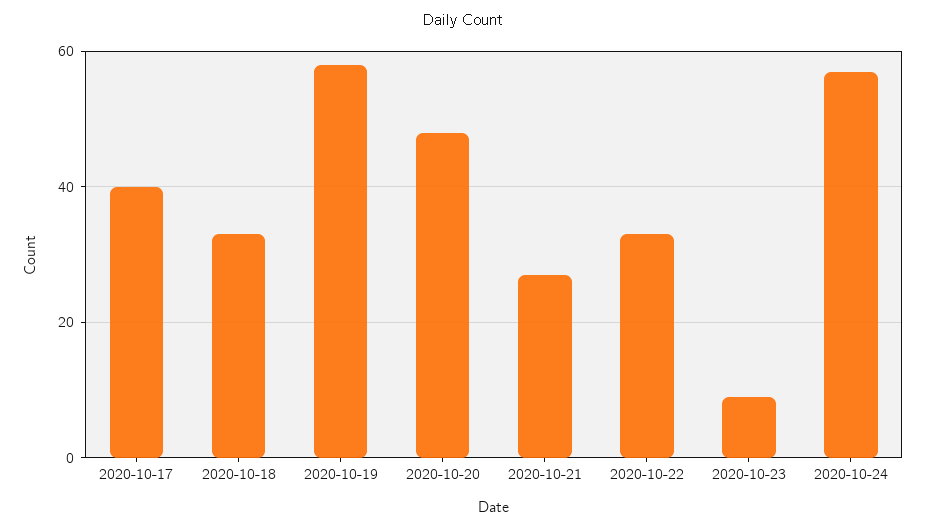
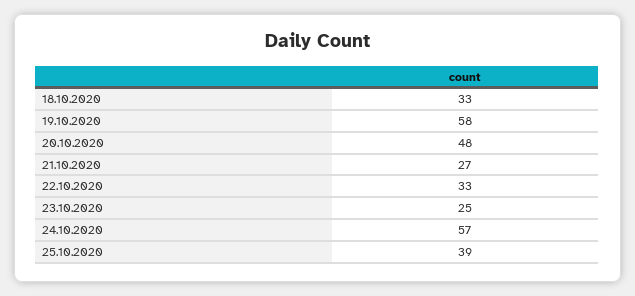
2020-10-17: 40 -> none
2020-10-23: 10 -> 25
25.10.2020: none -> 39

